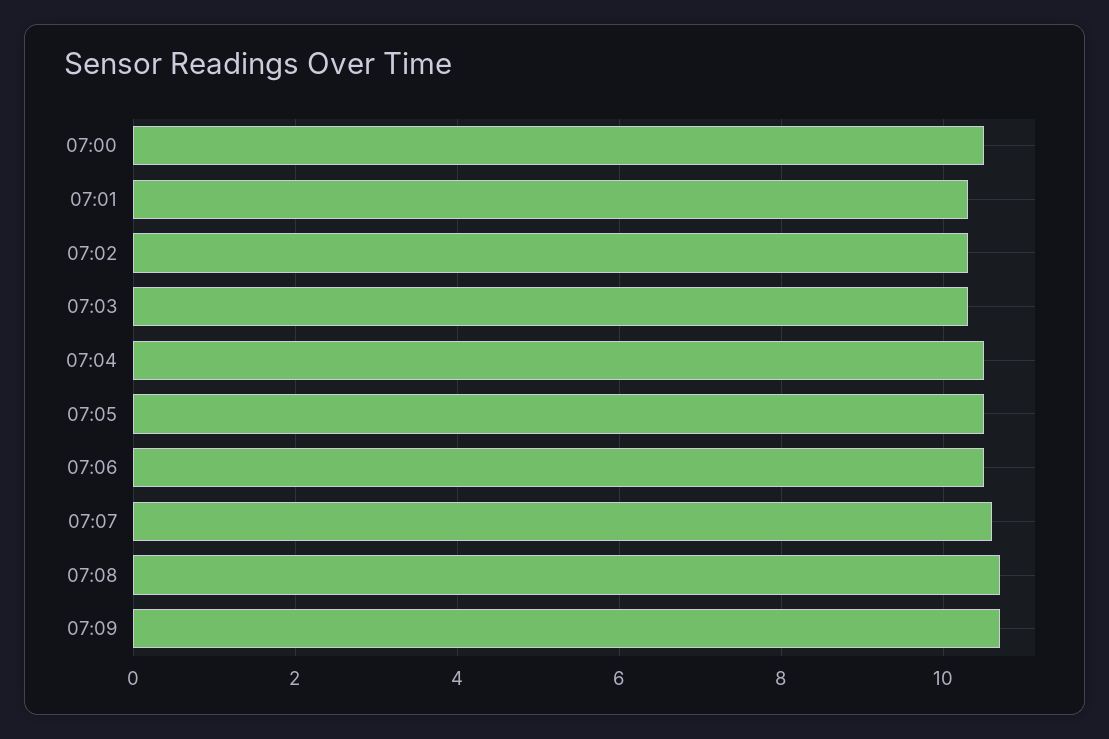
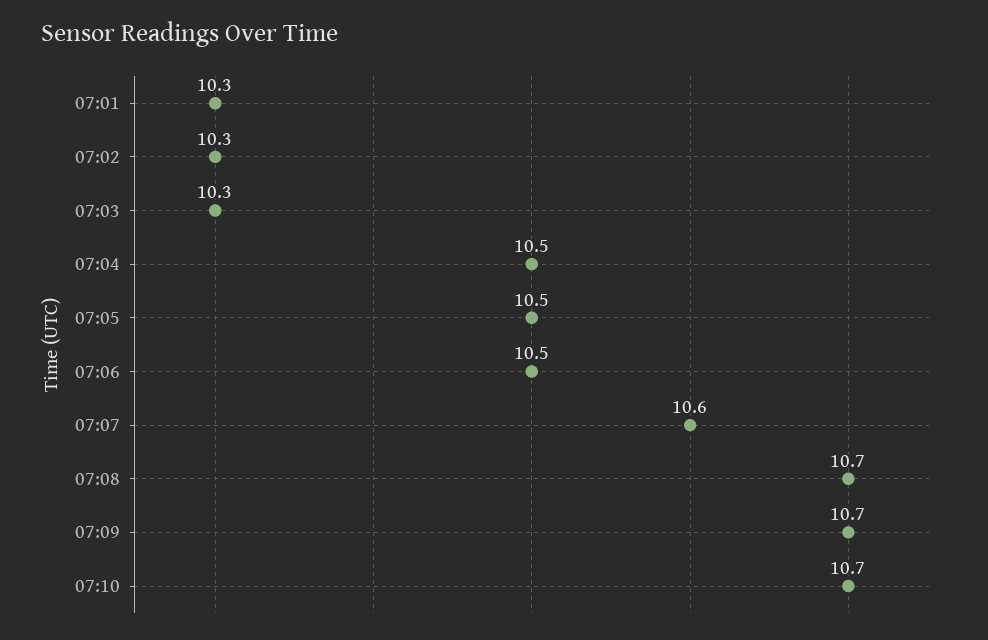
07:00: 10.5 -> none
07:10: none -> 10.7

